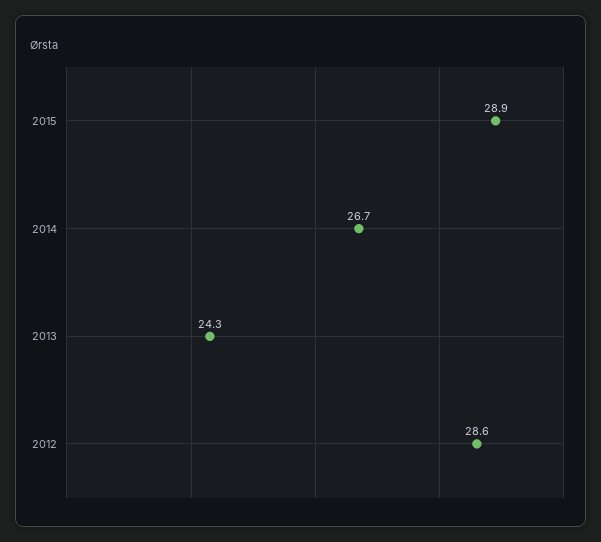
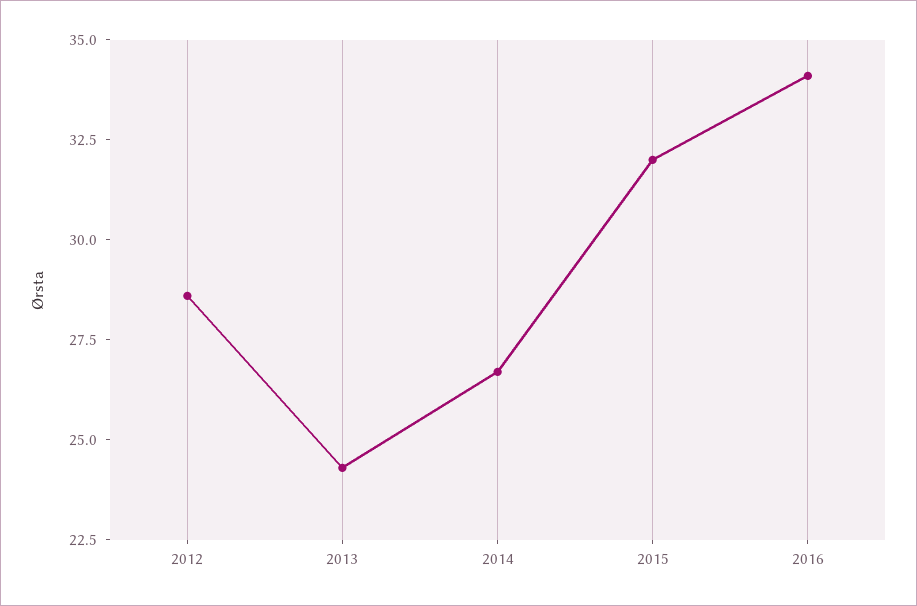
2015: 28.9 -> 32
2016: none -> 34

